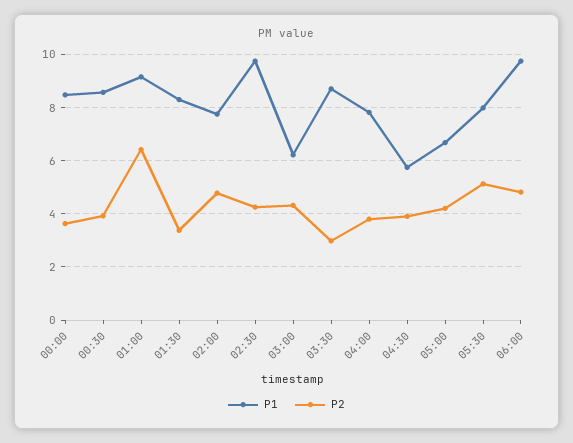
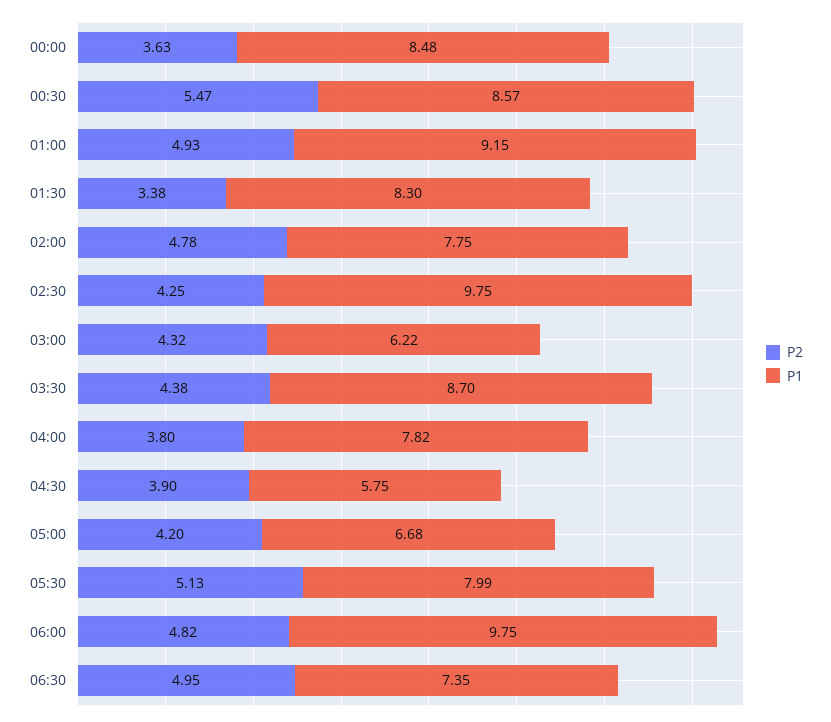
P2, 00:30: 4 -> 5.47
P2, 01:00: 6.5 -> 4.93
P2, 03:30: 3 -> 4.38
P2, 06:30: none -> 4.95
P1, 06:30: none -> 7.35

